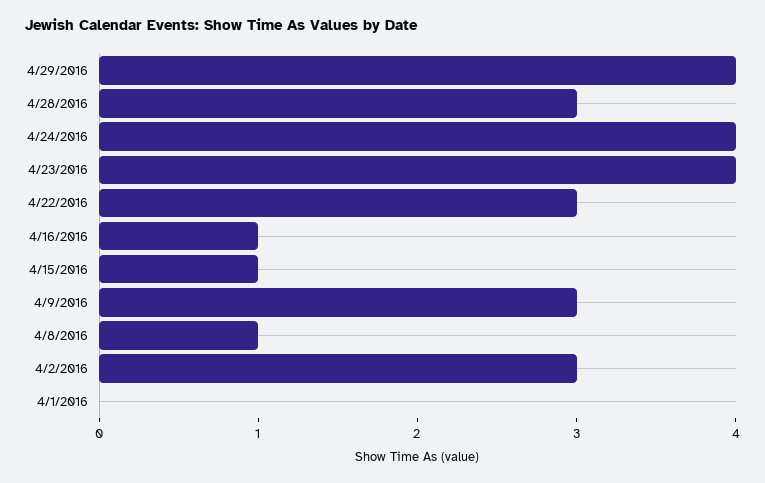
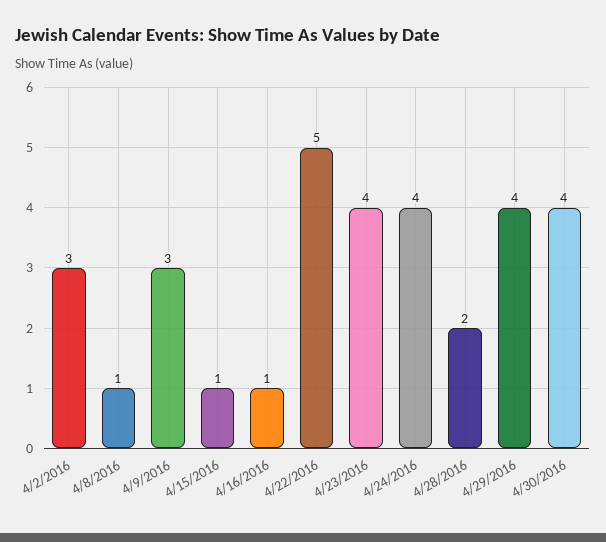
4/28/2016: 3 -> 2
4/22/2016: 3 -> 5
4/1/2016: 0 -> none
4/30/2016: none -> 4

